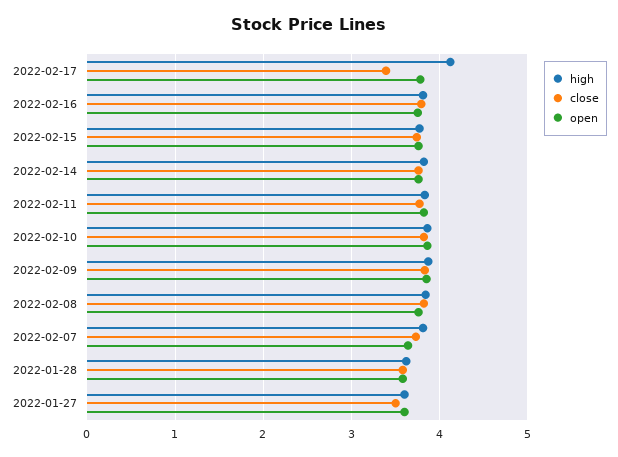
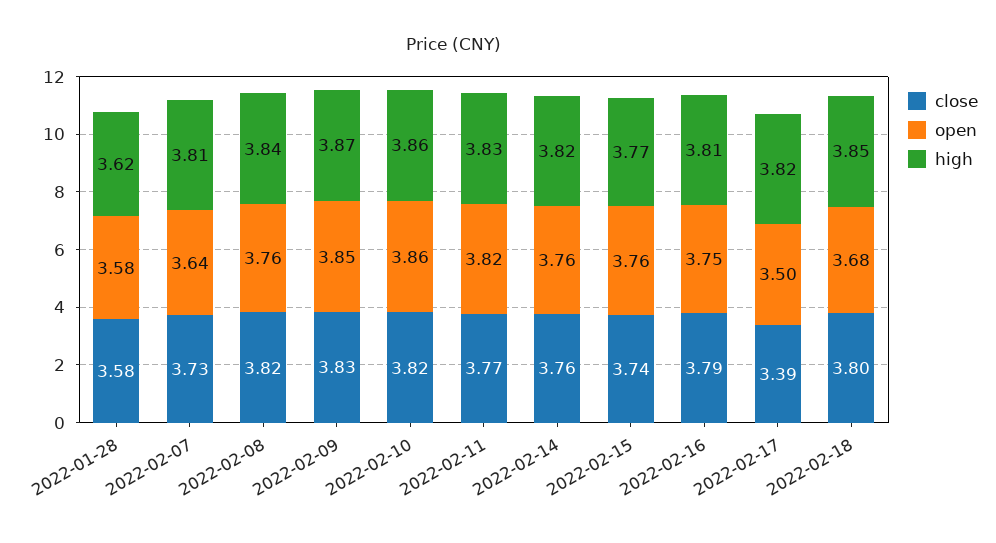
high, 2022-02-17: 4.1 -> 3.82
open, 2022-02-17: 3.8 -> 3.5
high, 2022-01-27: 3.6 -> none
close, 2022-01-27: 3.5 -> none
open, 2022-01-27: 3.6 -> none
close, 2022-02-18: none -> 3.8
open, 2022-02-18: none -> 3.68
high, 2022-02-18: none -> 3.85

